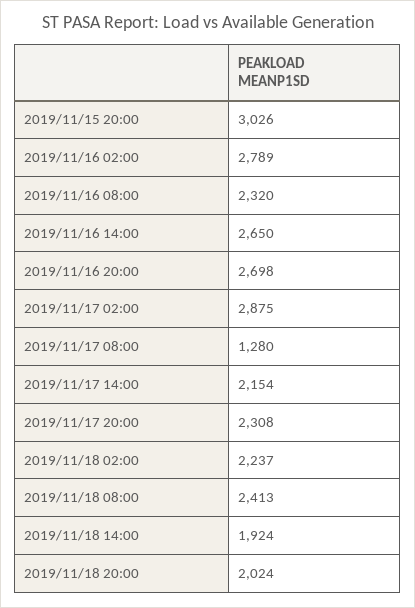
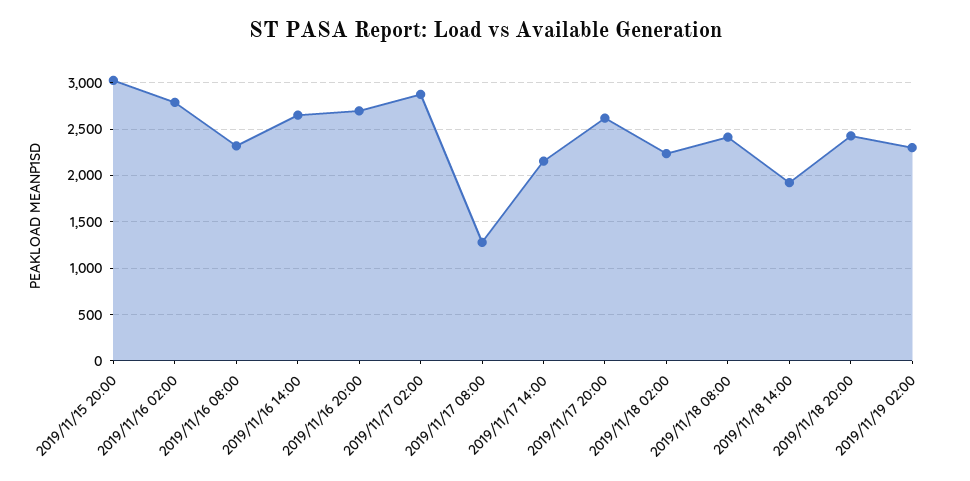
2019/11/17 20:00: 2308 -> 2600
2019/11/18 20:00: 2024 -> 2400
2019/11/19 02:00: none -> 2300

